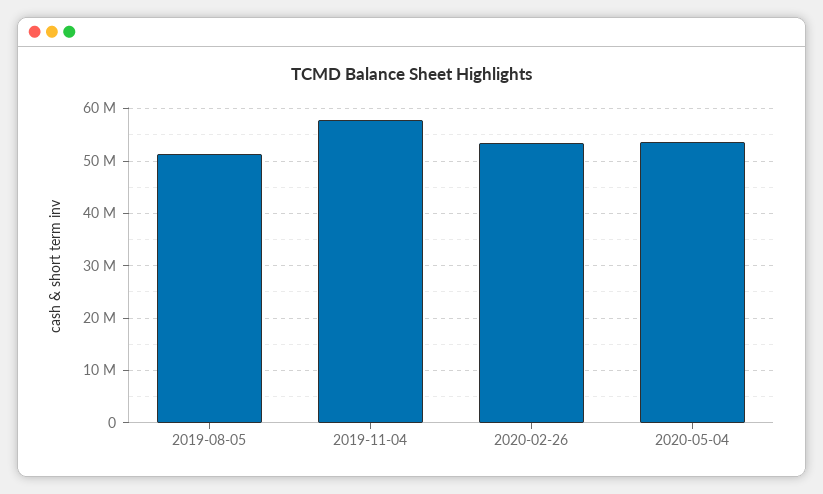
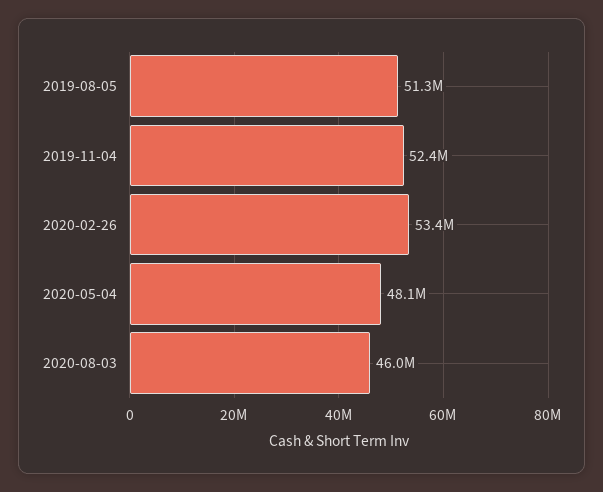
2019-11-04: 58000000 -> 52400000
2020-05-04: 54000000 -> 48100000
2020-08-03: none -> 46000000

